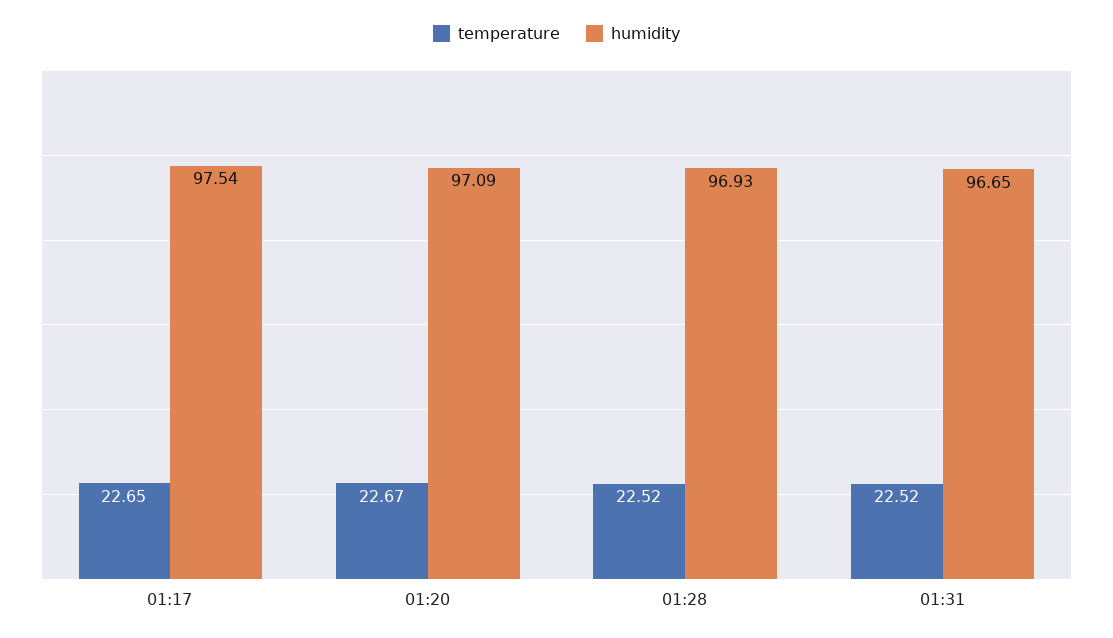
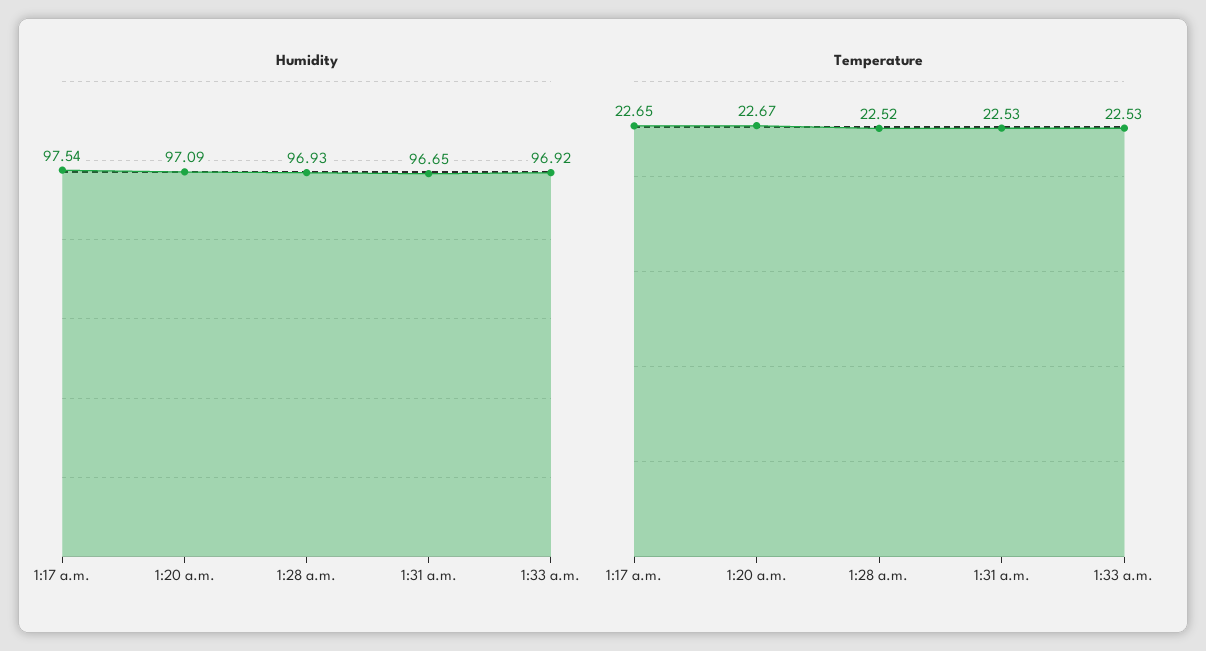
temperature, 01:31: 22.52 -> 22.53
humidity, 1:33 a.m.: none -> 96.92
temperature, 1:33 a.m.: none -> 22.53

